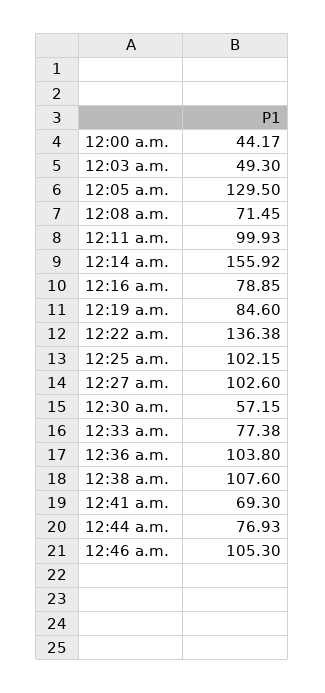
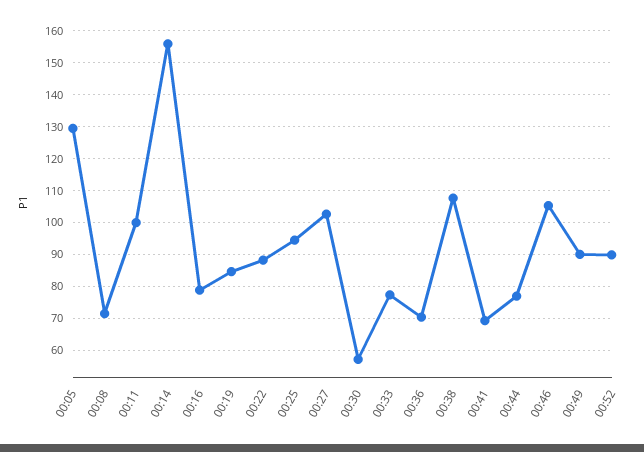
12:00 a.m.: 44.17 -> none
12:03 a.m.: 49.3 -> none
12:22 a.m.: 136.38 -> 88
12:25 a.m.: 102.15 -> 94
12:36 a.m.: 103.8 -> 70
00:49: none -> 90
00:52: none -> 90

